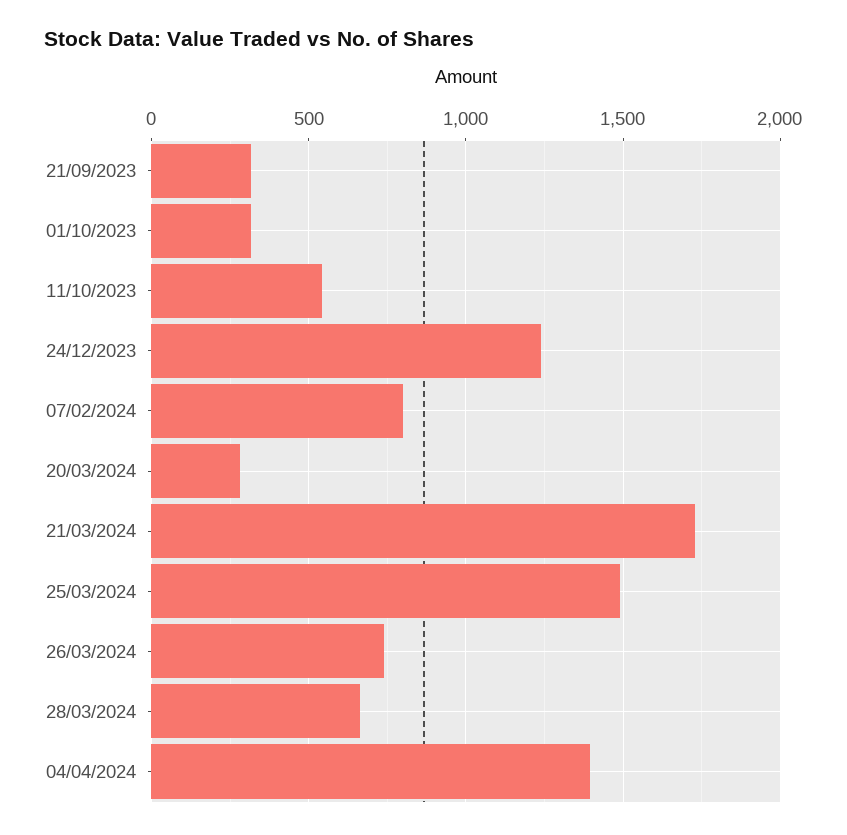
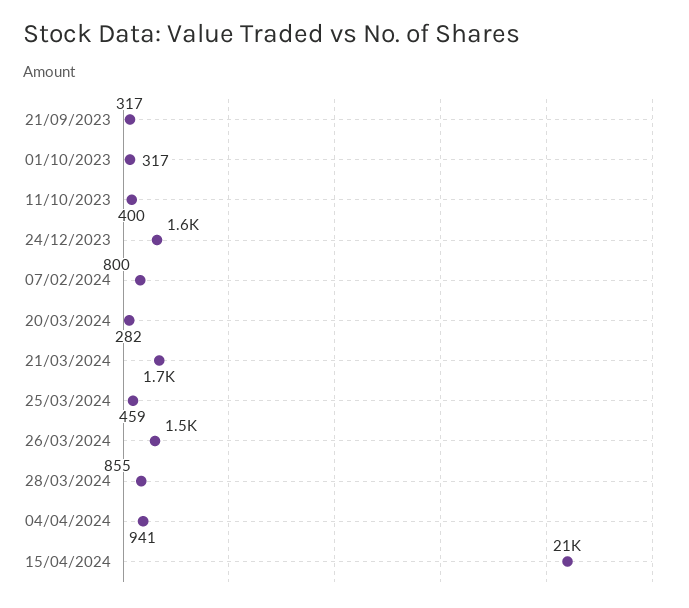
11/10/2023: 550 -> 400
24/12/2023: 1250 -> 1600
25/03/2024: 1500 -> 459
26/03/2024: 750 -> 1500
28/03/2024: 650 -> 855
04/04/2024: 1400 -> 941
15/04/2024: none -> 21000

